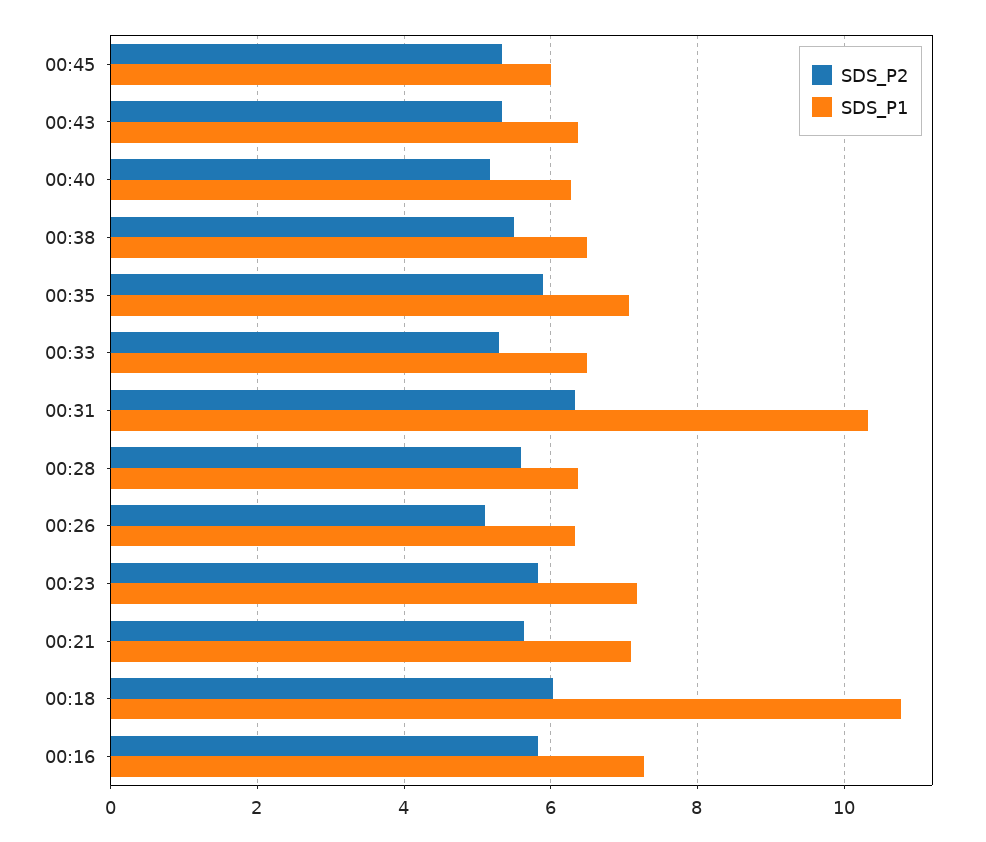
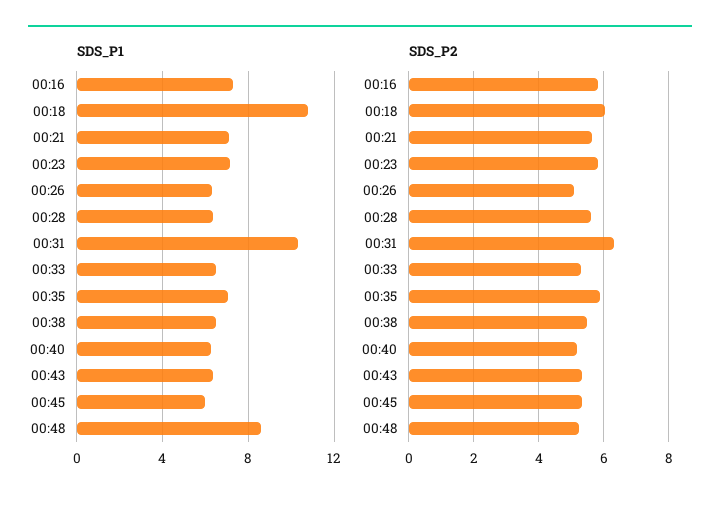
SDS_P1, 00:48: none -> 8.5
SDS_P2, 00:48: none -> 5.2

